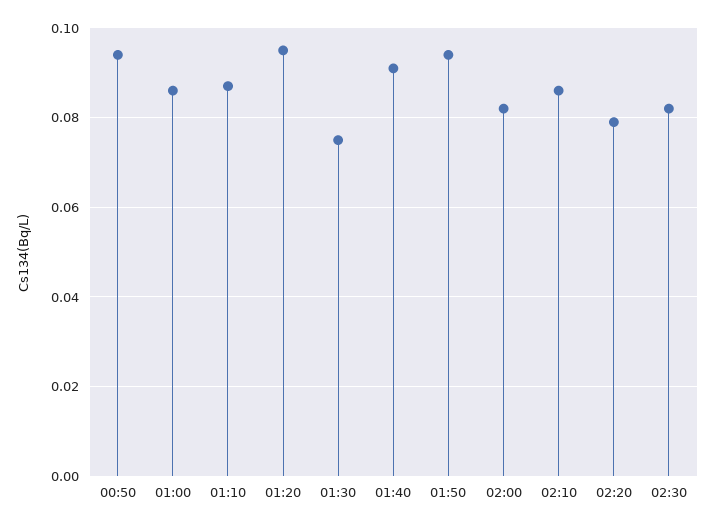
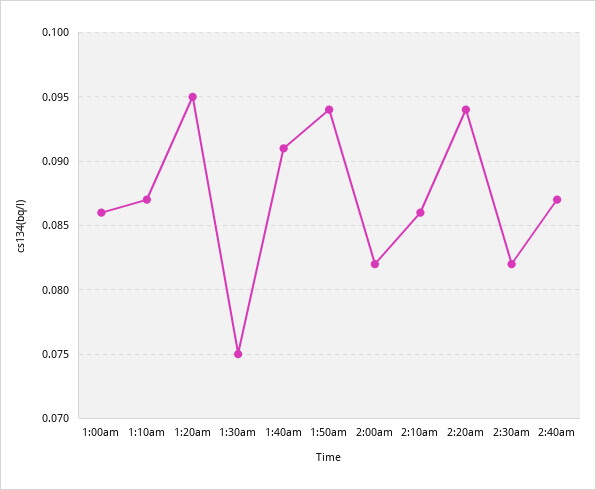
00:50: 0.095 -> none
02:20: 0.08 -> 0.094
2:40am: none -> 0.087

